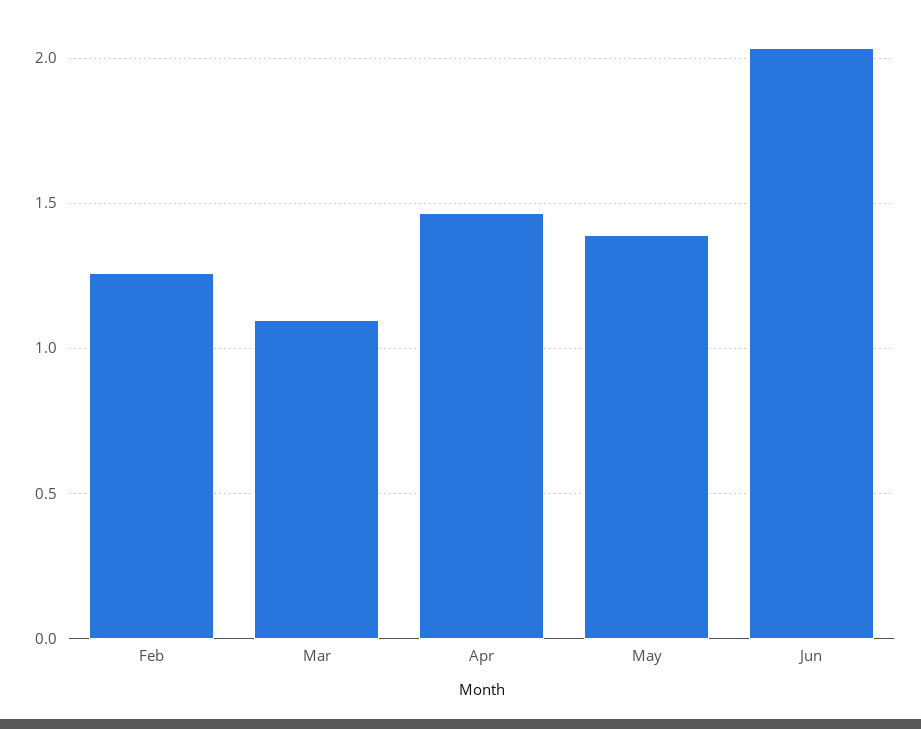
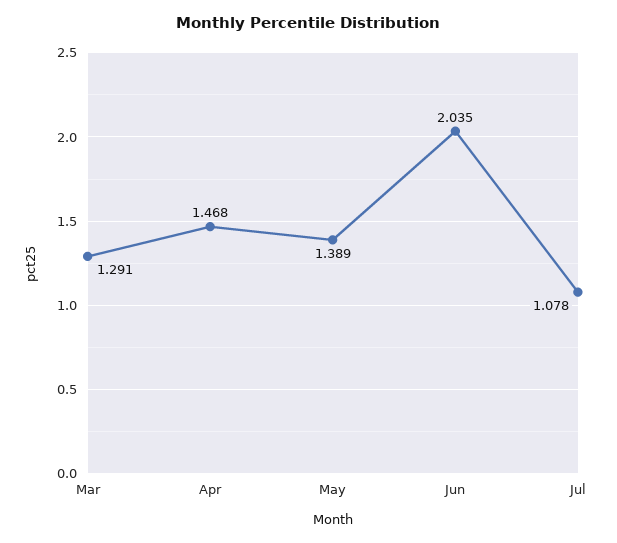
Feb: 1.25 -> none
Mar: 1.1 -> 1.291
Jul: none -> 1.078

